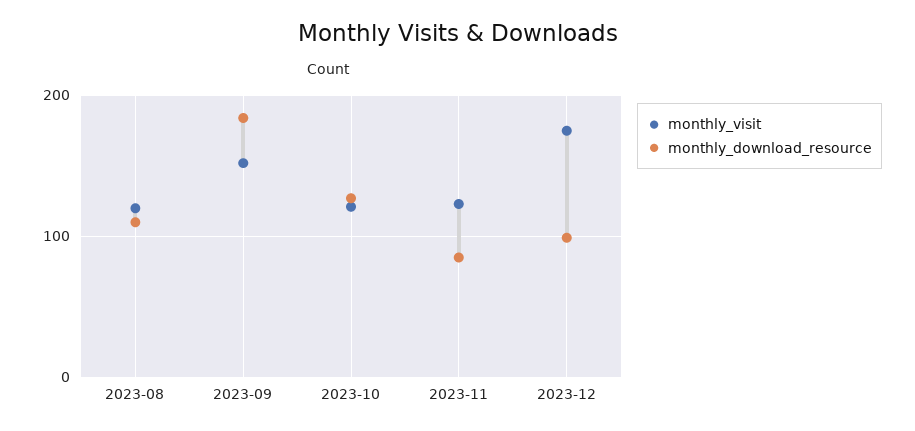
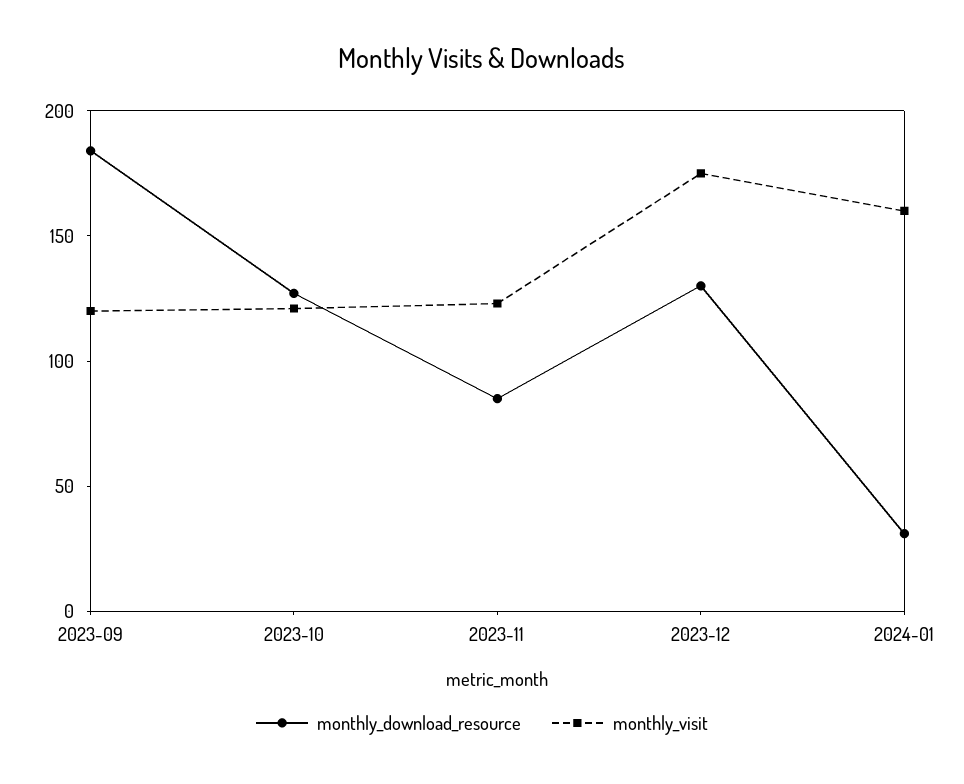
monthly_visit, 2023-08: 120 -> none
monthly_download_resource, 2023-08: 110 -> none
monthly_visit, 2023-09: 150 -> 120
monthly_download_resource, 2023-12: 100 -> 130
monthly_download_resource, 2024-01: none -> 30
monthly_visit, 2024-01: none -> 160

